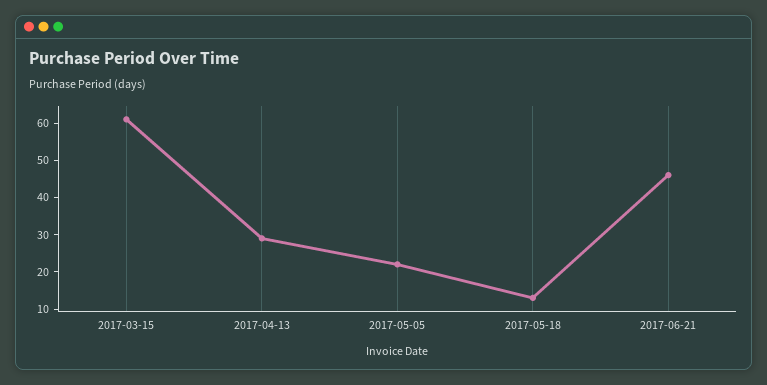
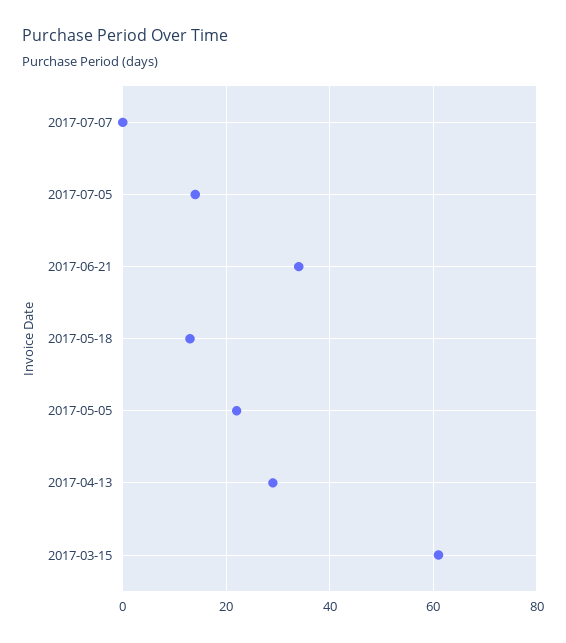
2017-06-21: 45 -> 35
2017-07-07: none -> 0
2017-07-05: none -> 15

